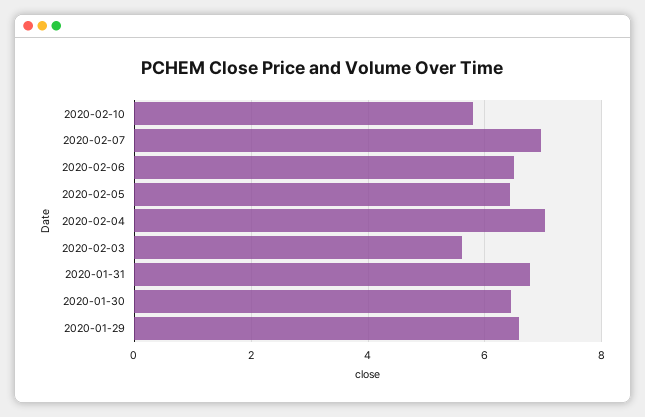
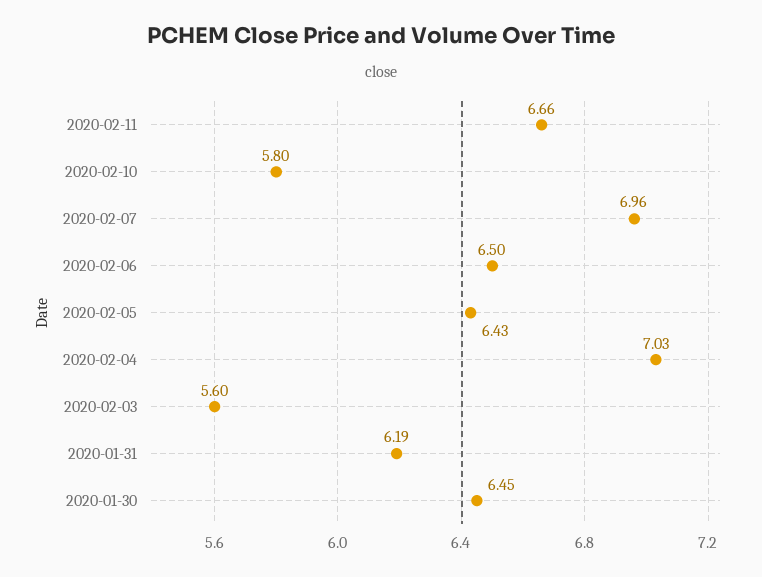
2020-01-31: 6.8 -> 6.19
2020-01-29: 6.6 -> none
2020-02-11: none -> 6.66

